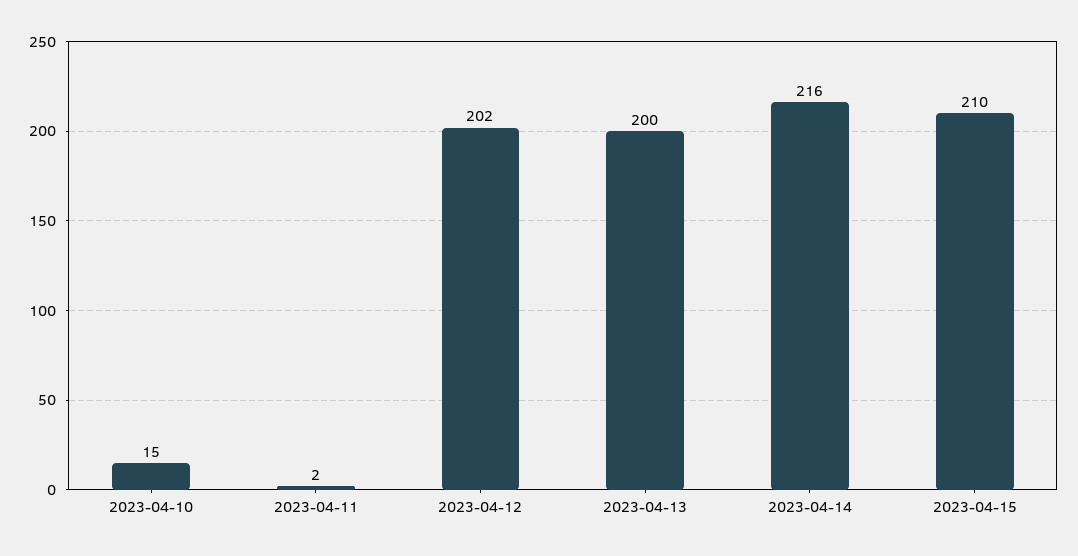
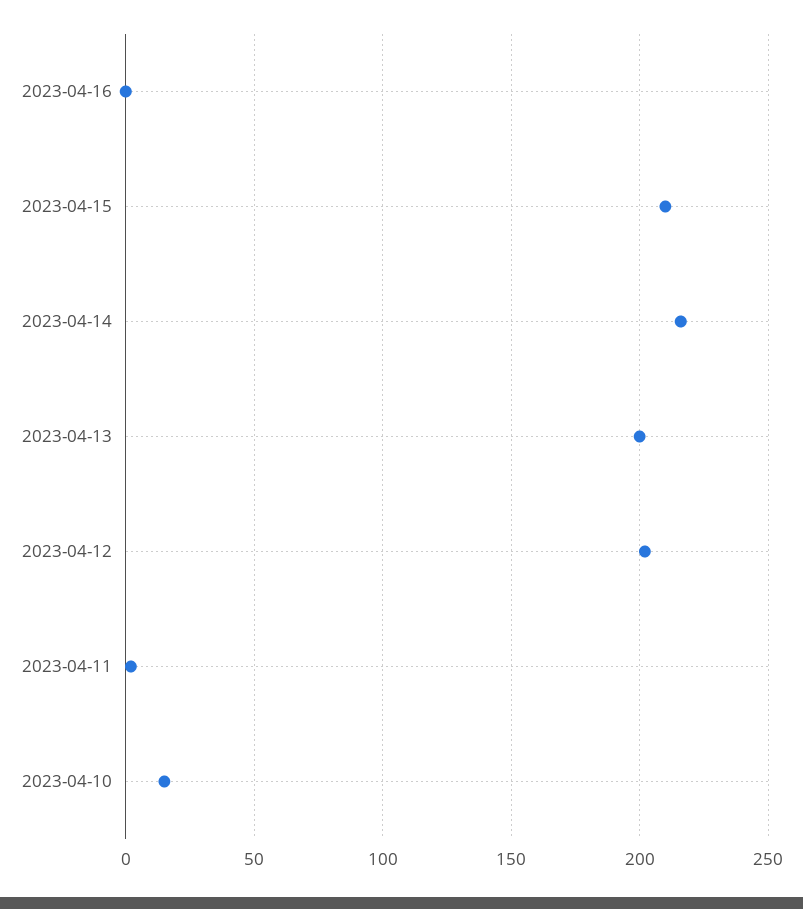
2023-04-16: none -> 0

